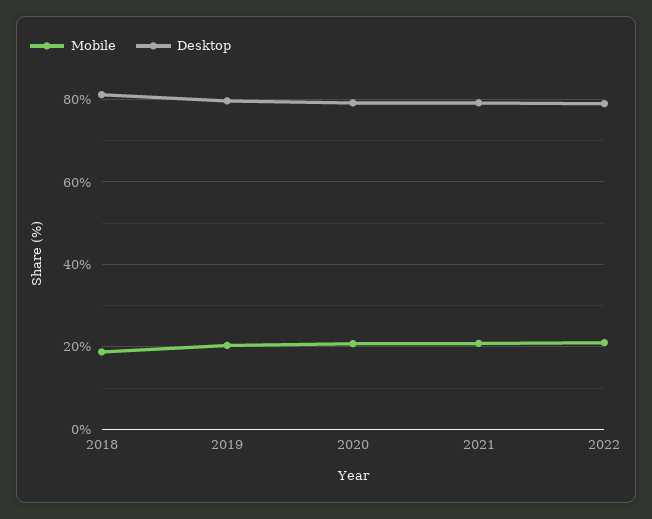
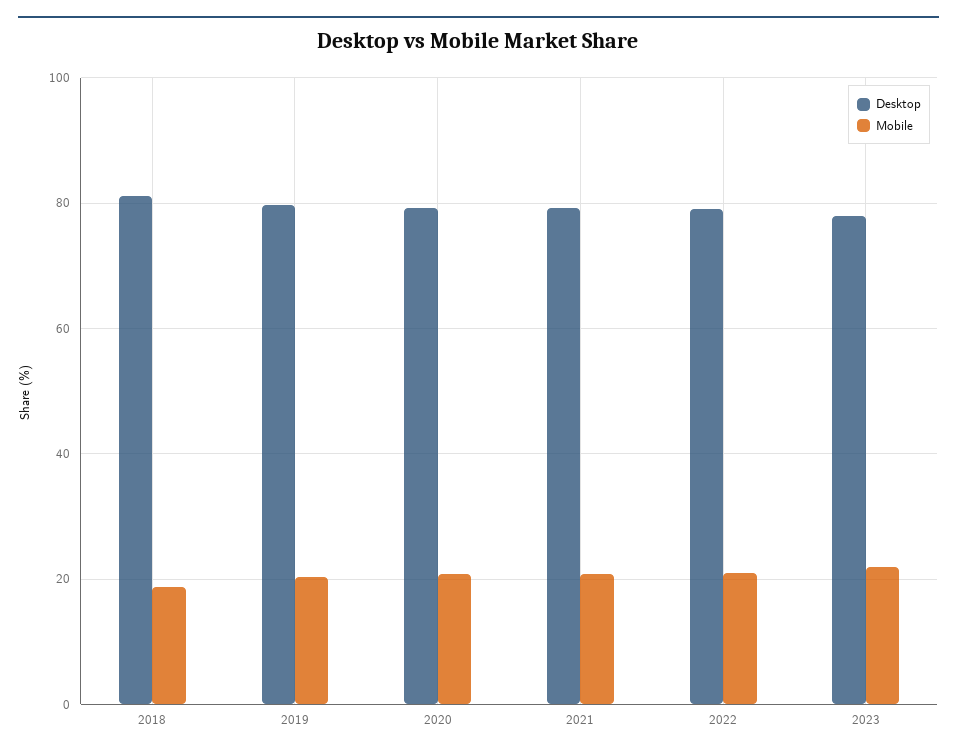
Desktop, 2023: none -> 78
Mobile, 2023: none -> 22

